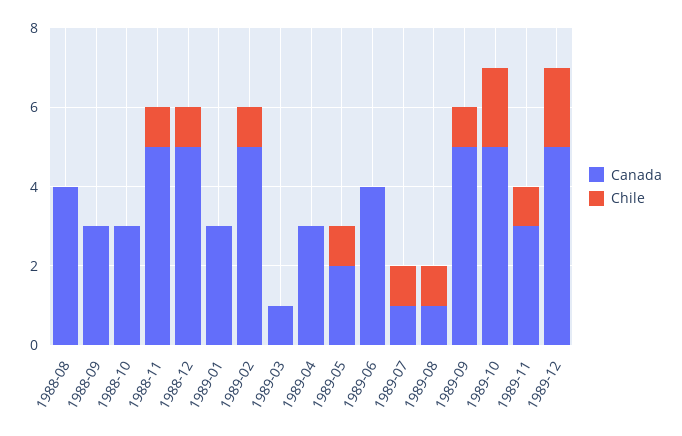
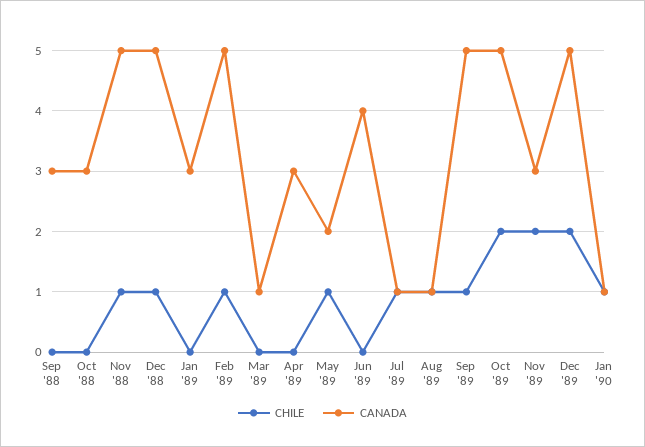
Canada, 1988-08: 4 -> none
Chile, 1988-08: 0 -> none
Chile, 1989-11: 1 -> 2
Chile, Jan '90: none -> 1
Canada, Jan '90: none -> 1

